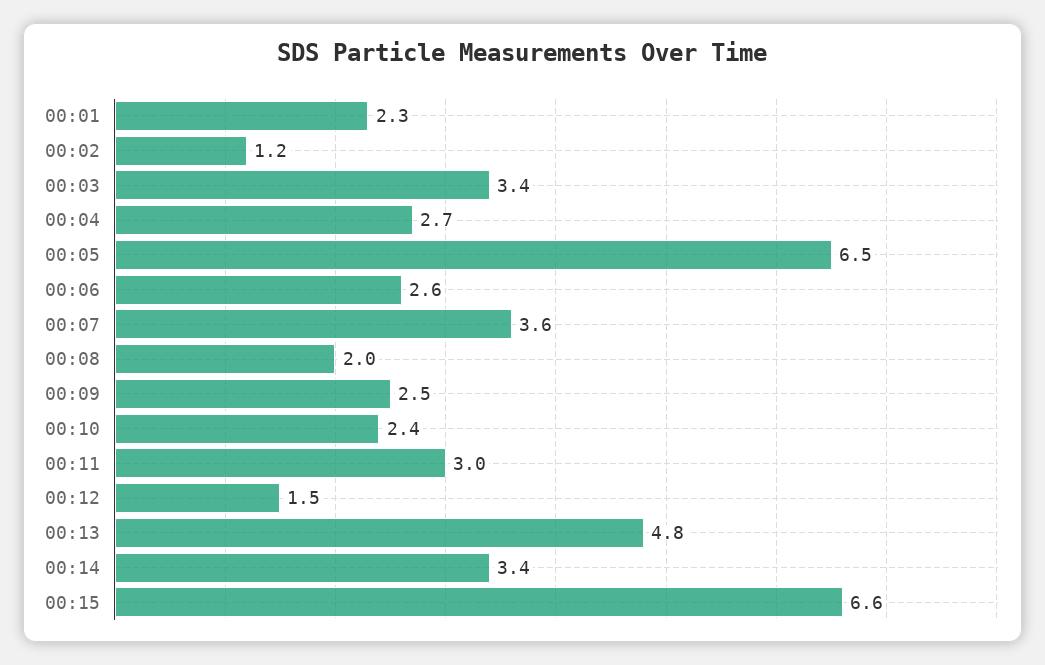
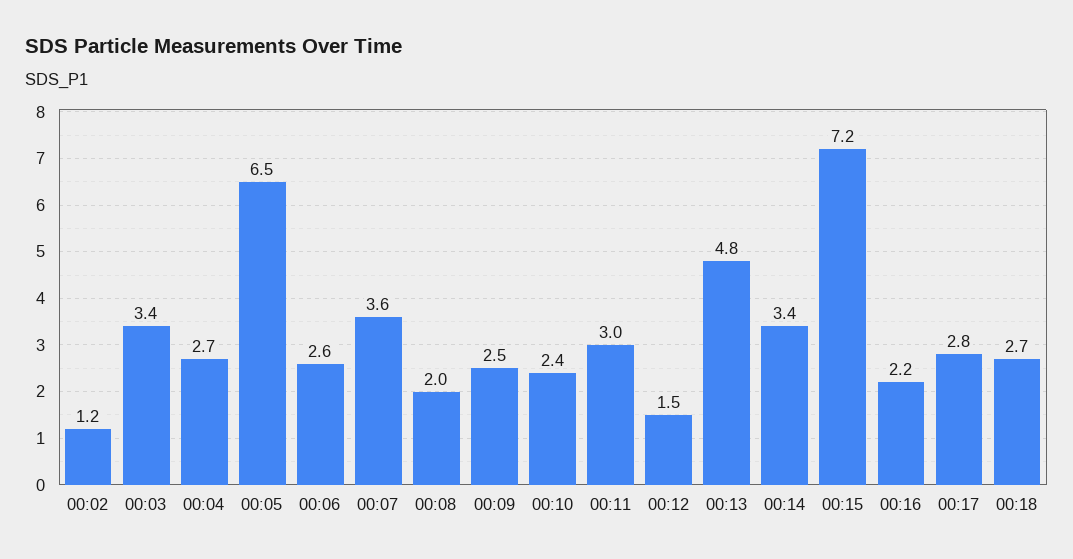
00:01: 2.3 -> none
00:15: 6.6 -> 7.2
00:16: none -> 2.2
00:17: none -> 2.8
00:18: none -> 2.7

